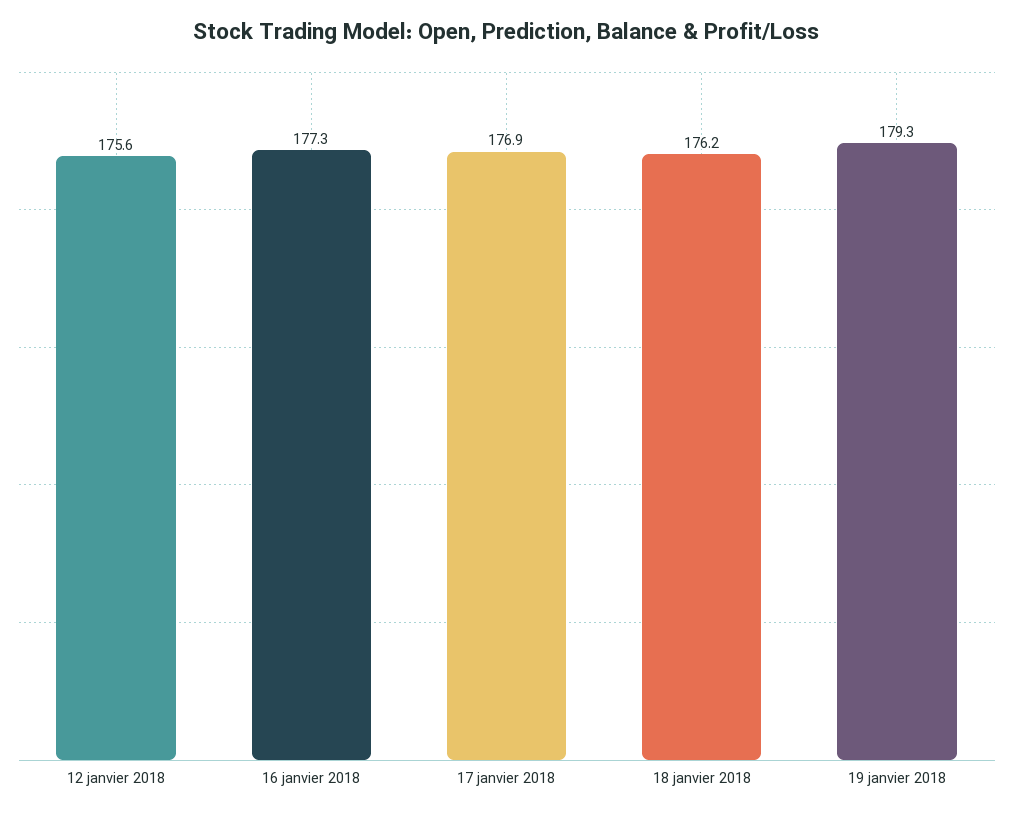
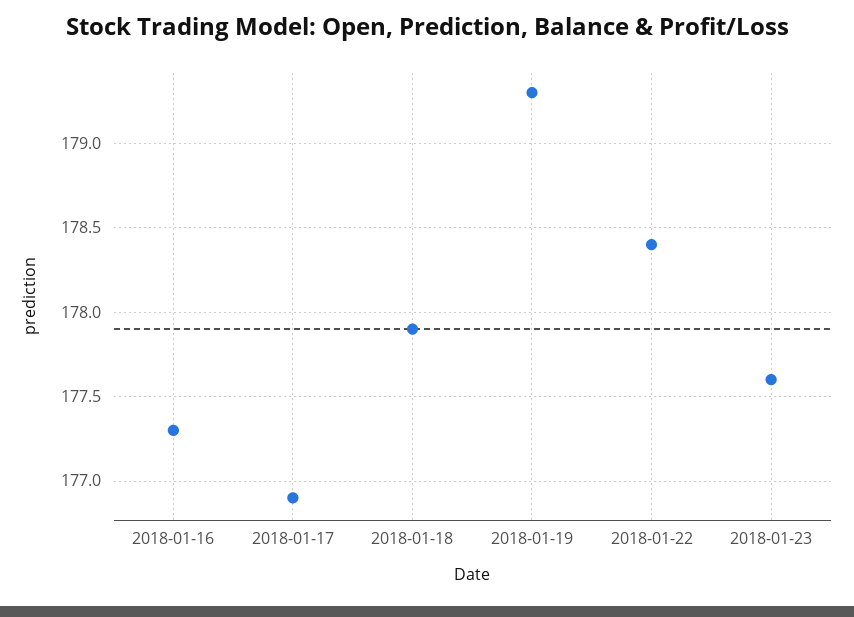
12 janvier 2018: 175.6 -> none
18 janvier 2018: 176.2 -> 177.9
2018-01-22: none -> 178.4
2018-01-23: none -> 177.6

